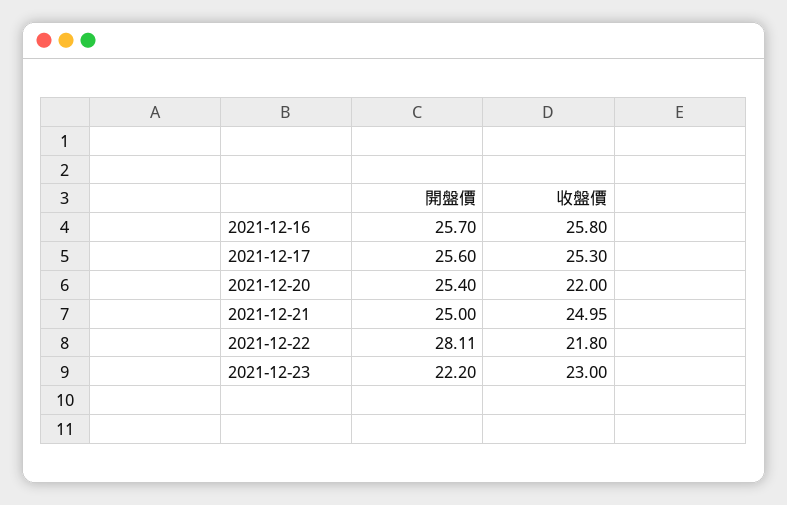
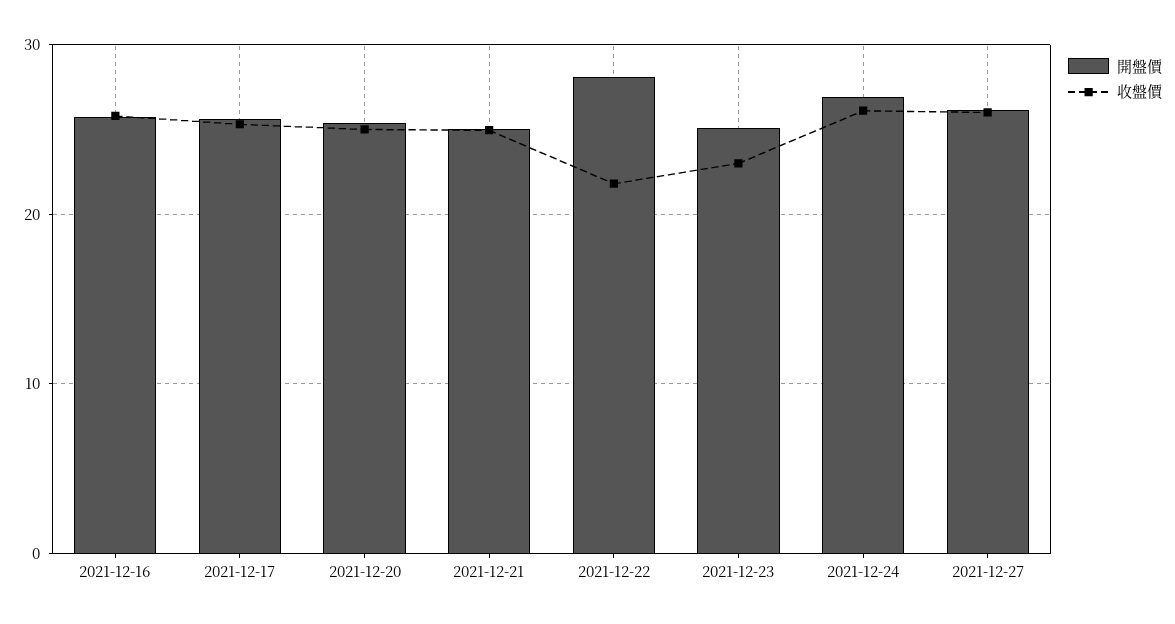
收盤價, 2021-12-20: 22 -> 25
開盤價, 2021-12-23: 22.2 -> 25
開盤價, 2021-12-24: none -> 27
收盤價, 2021-12-24: none -> 26
開盤價, 2021-12-27: none -> 26
收盤價, 2021-12-27: none -> 26

